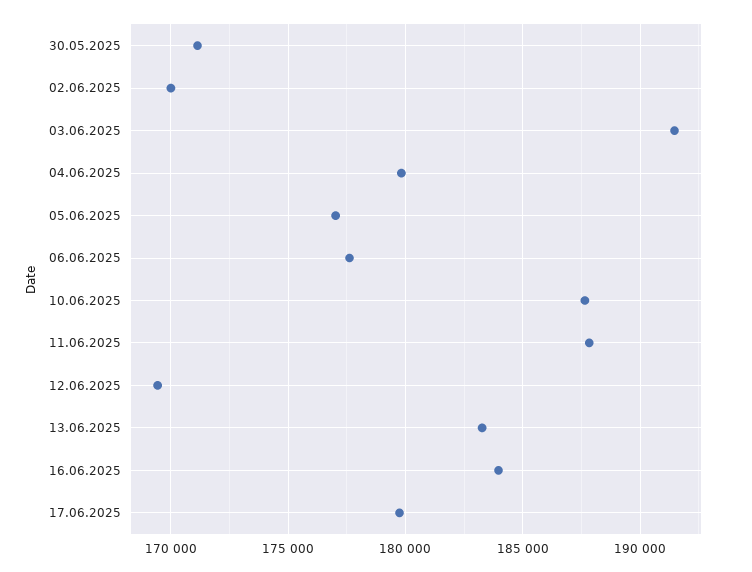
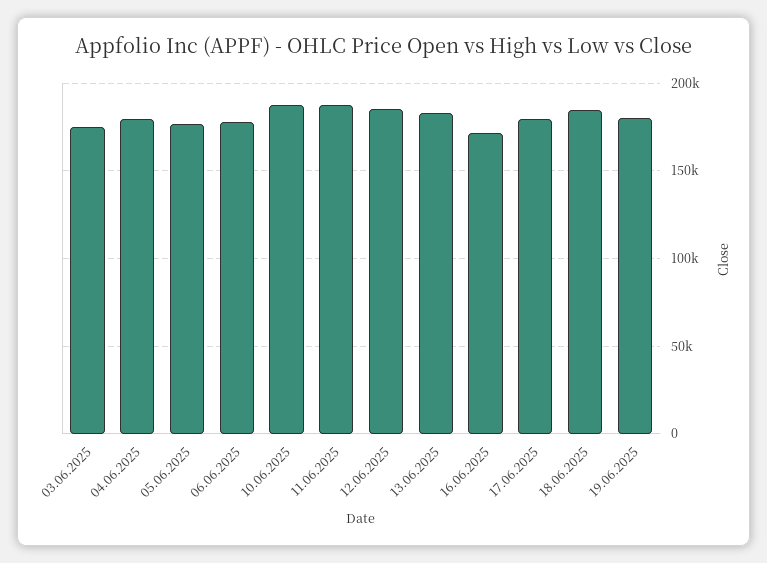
30.05.2025: 171000 -> none
02.06.2025: 170000 -> none
03.06.2025: 191500 -> 175000
12.06.2025: 169500 -> 185000
16.06.2025: 184000 -> 170000
18.06.2025: none -> 185000
19.06.2025: none -> 180000

